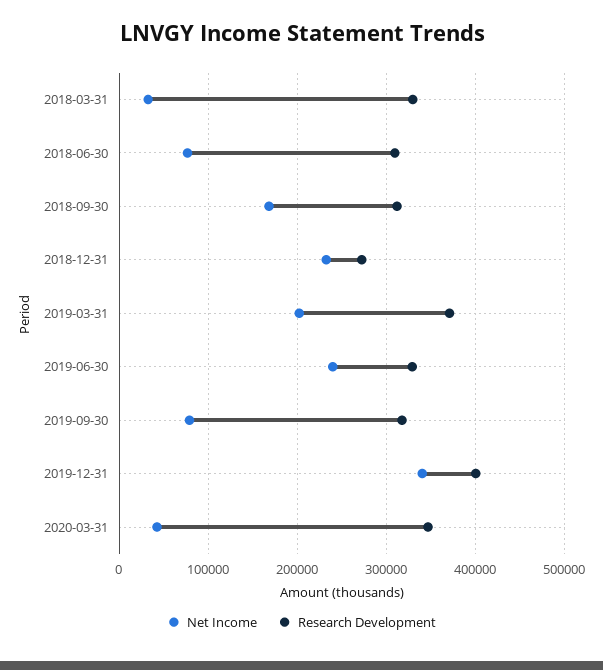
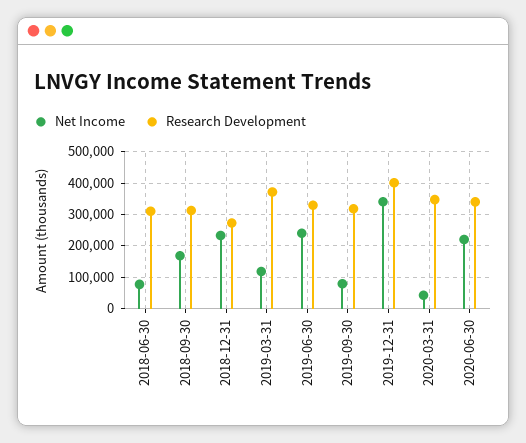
Net Income, 2018-03-31: 30000 -> none
Research Development, 2018-03-31: 330000 -> none
Net Income, 2019-03-31: 200000 -> 120000
Net Income, 2020-06-30: none -> 220000
Research Development, 2020-06-30: none -> 340000

